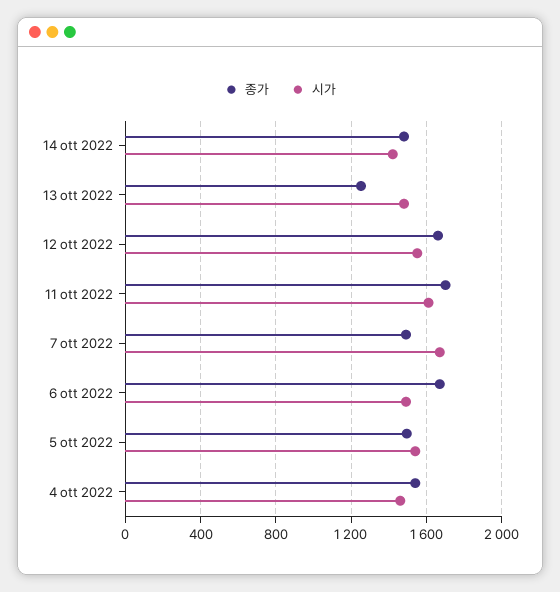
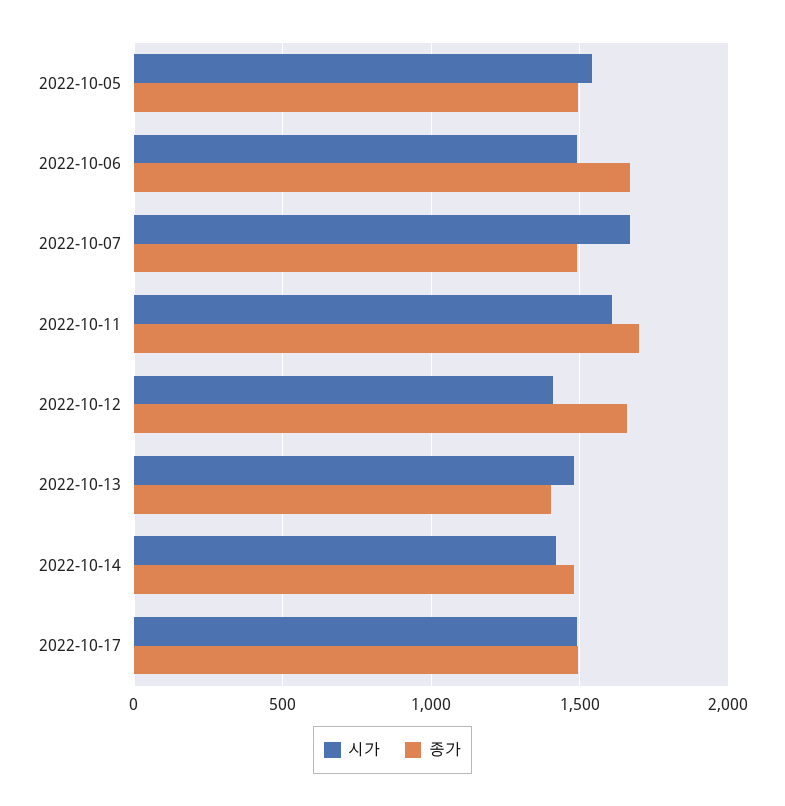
종가, 13 ott 2022: 1250 -> 1400
시가, 12 ott 2022: 1550 -> 1400
종가, 4 ott 2022: 1550 -> none
시가, 4 ott 2022: 1450 -> none
시가, 2022-10-17: none -> 1500
종가, 2022-10-17: none -> 1500

